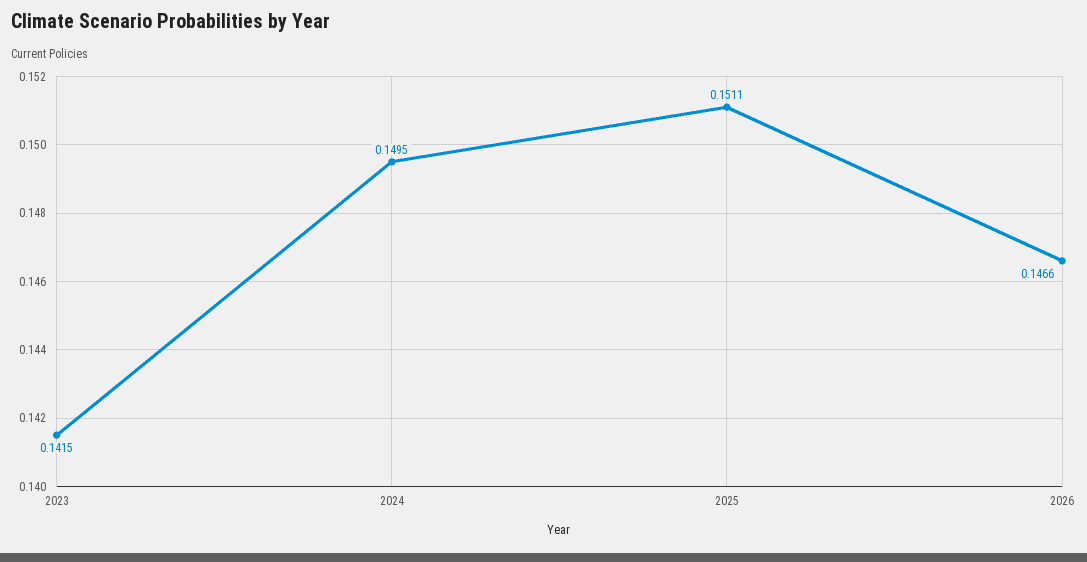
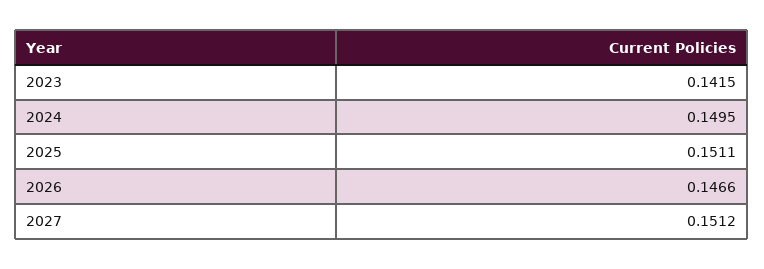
2027: none -> 0.1512

